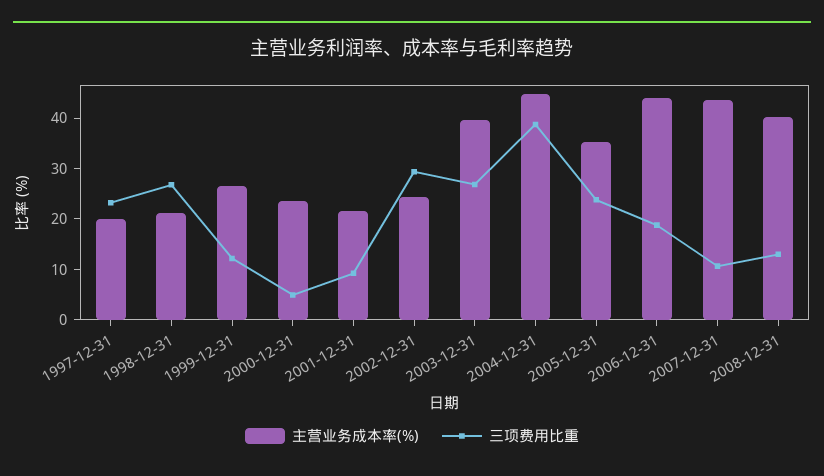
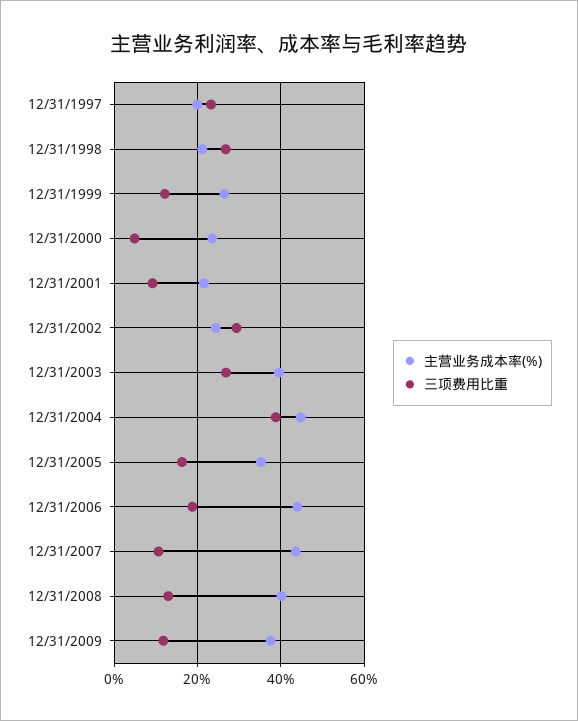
三项费用比重, 2005-12-31: 24 -> 16
主营业务成本率(%), 12/31/2009: none -> 38
三项费用比重, 12/31/2009: none -> 12

